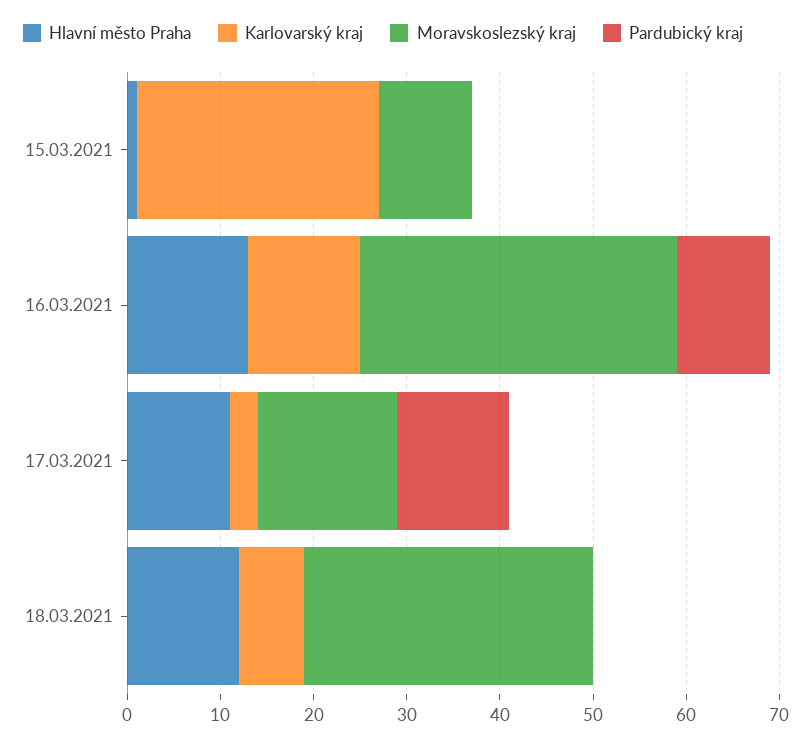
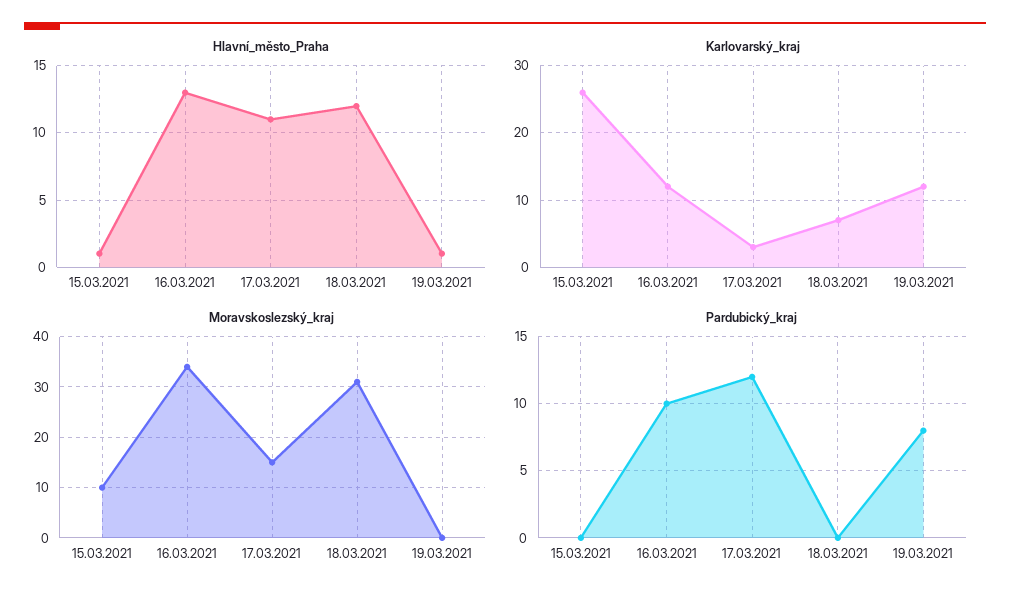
Hlavní město Praha, 19.03.2021: none -> 1
Karlovarský kraj, 19.03.2021: none -> 12
Moravskoslezský kraj, 19.03.2021: none -> 0
Pardubický kraj, 19.03.2021: none -> 8

